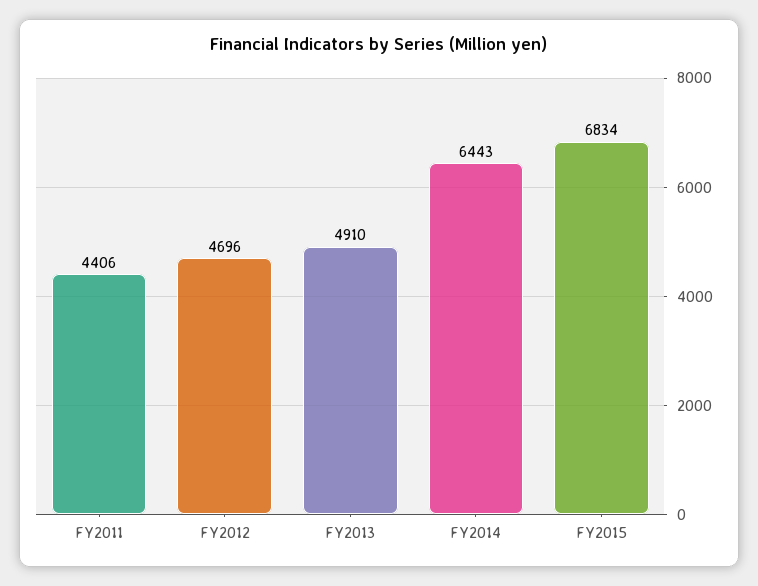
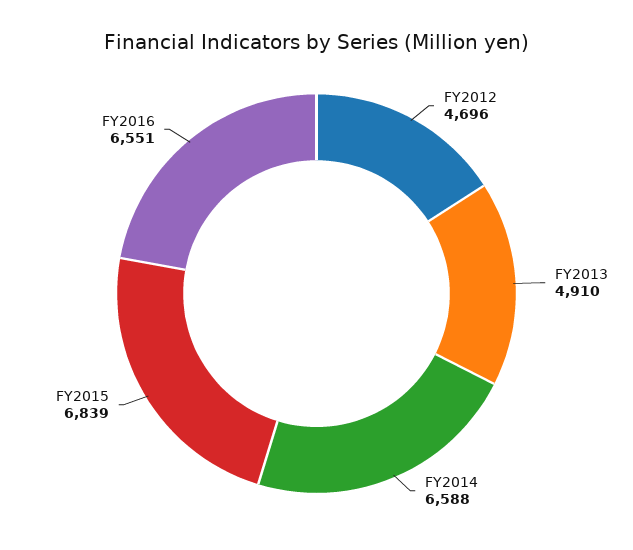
FY2011: 4406 -> none
FY2014: 6443 -> 6588
FY2015: 6834 -> 6839
FY2016: none -> 6551

